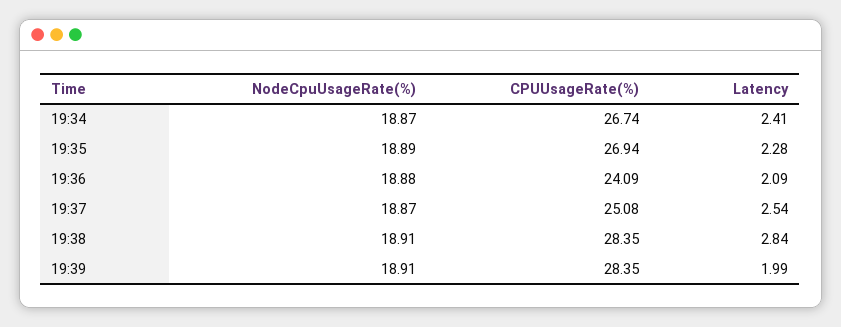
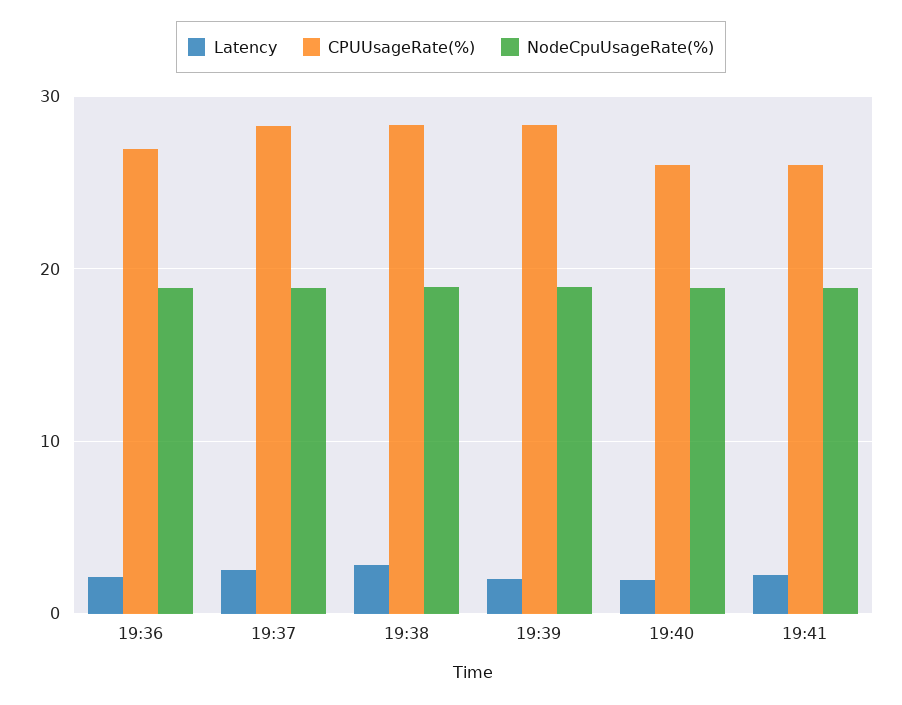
NodeCpuUsageRate(%), 19:34: 18.87 -> none
CPUUsageRate(%), 19:34: 26.74 -> none
Latency, 19:34: 2.41 -> none
NodeCpuUsageRate(%), 19:35: 18.89 -> none
CPUUsageRate(%), 19:35: 26.94 -> none
Latency, 19:35: 2.28 -> none
CPUUsageRate(%), 19:36: 24.09 -> 27
CPUUsageRate(%), 19:37: 25.08 -> 28
Latency, 19:40: none -> 2
CPUUsageRate(%), 19:40: none -> 26
NodeCpuUsageRate(%), 19:40: none -> 19
Latency, 19:41: none -> 2
CPUUsageRate(%), 19:41: none -> 26
NodeCpuUsageRate(%), 19:41: none -> 19

